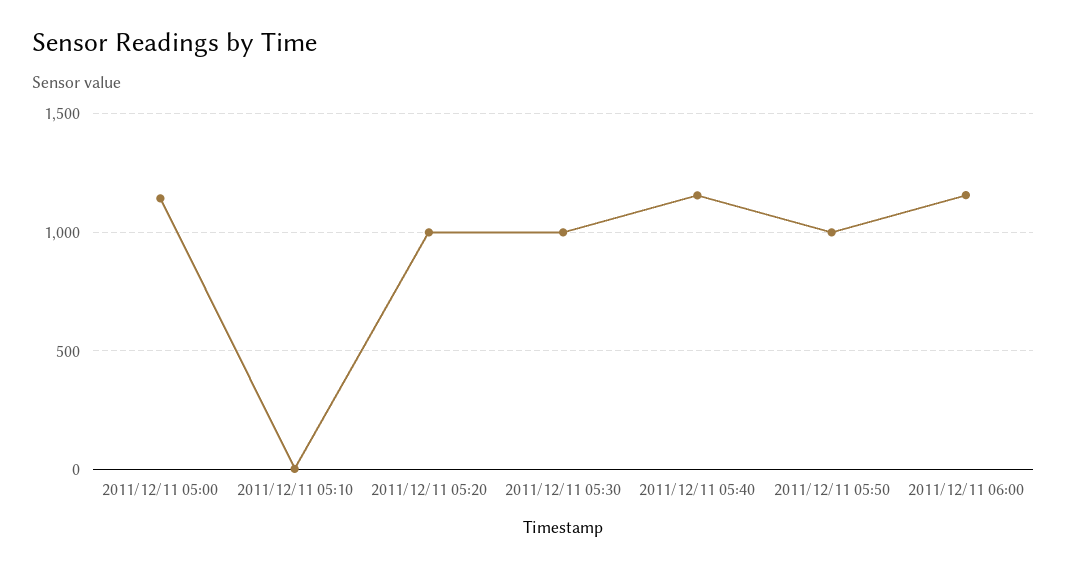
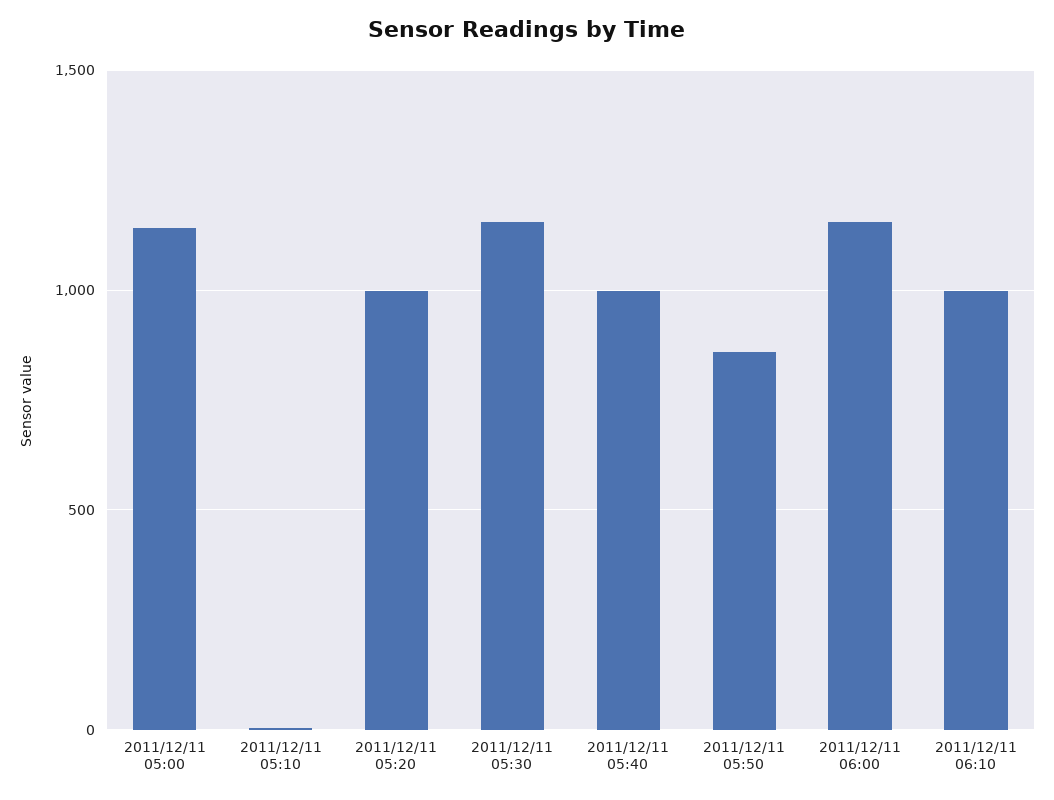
2011/12/11 05:30: 1000 -> 1150
2011/12/11 05:40: 1150 -> 1000
2011/12/11 05:50: 1000 -> 850
2011/12/11 06:10: none -> 1000

